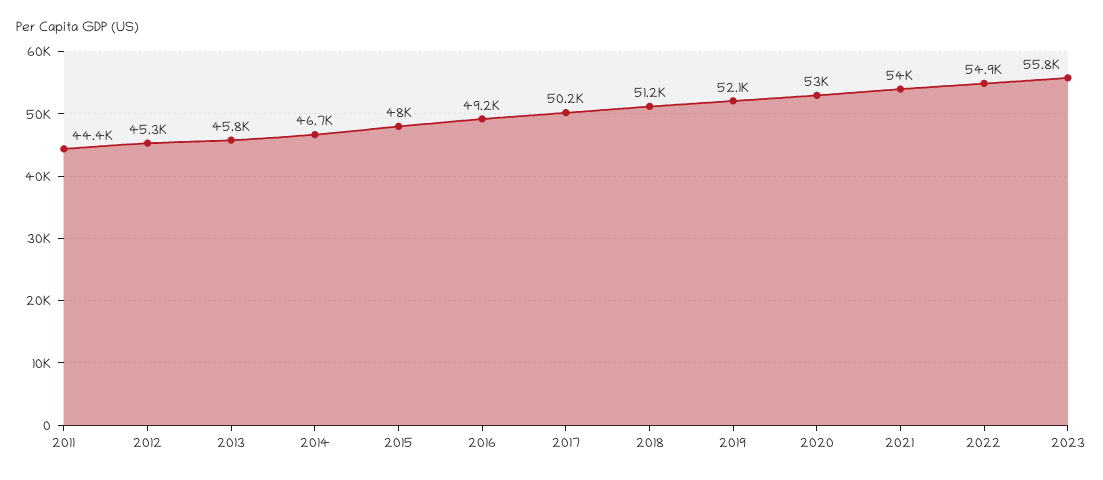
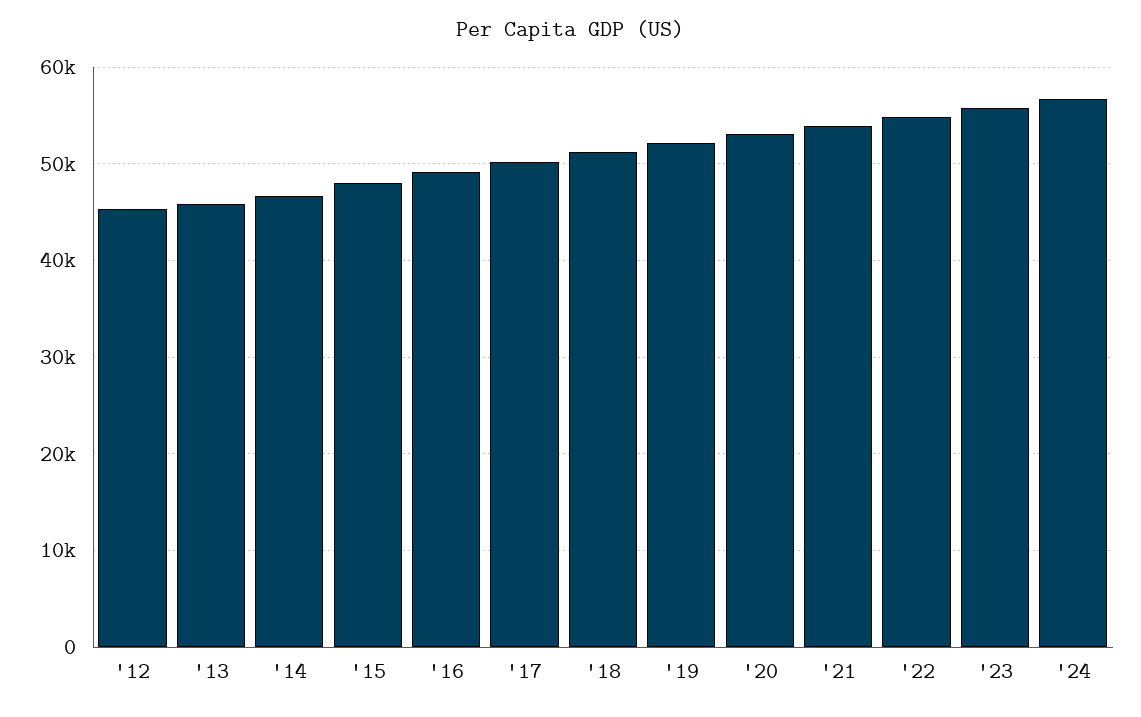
2011: 44400 -> none
'24: none -> 57000

